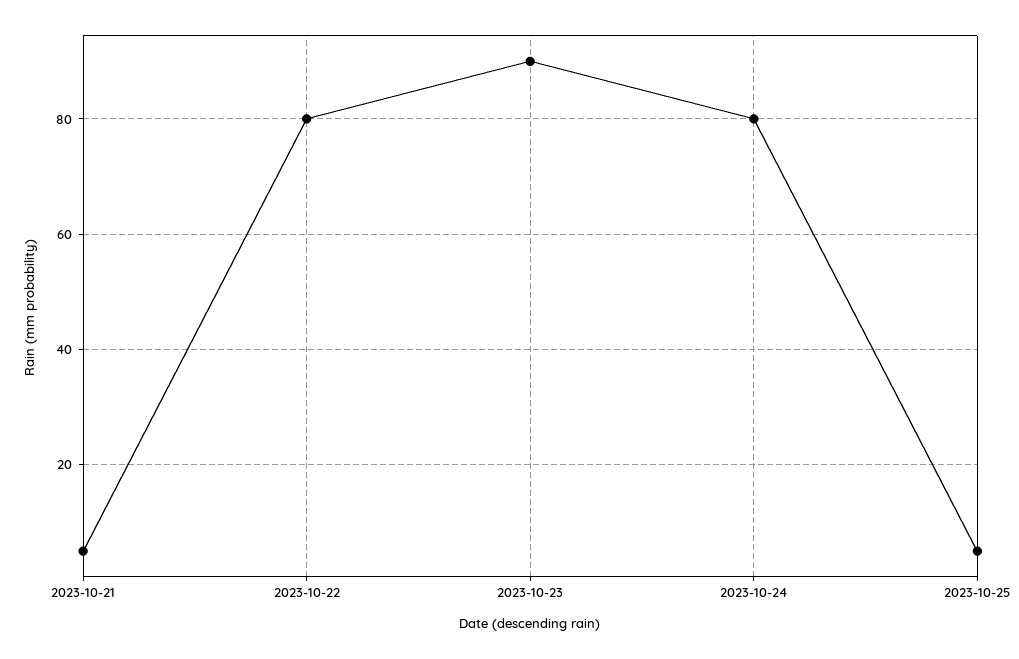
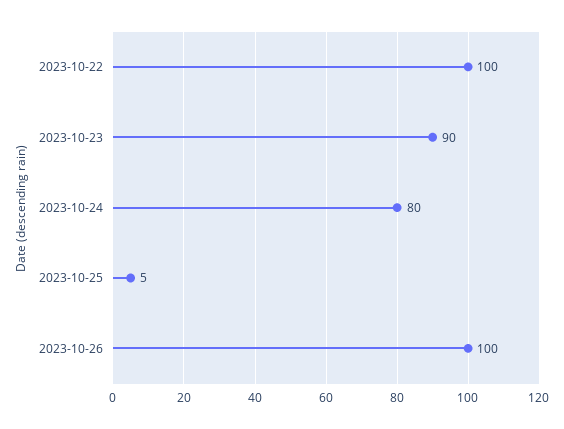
2023-10-21: 5 -> none
2023-10-22: 80 -> 100
2023-10-26: none -> 100

